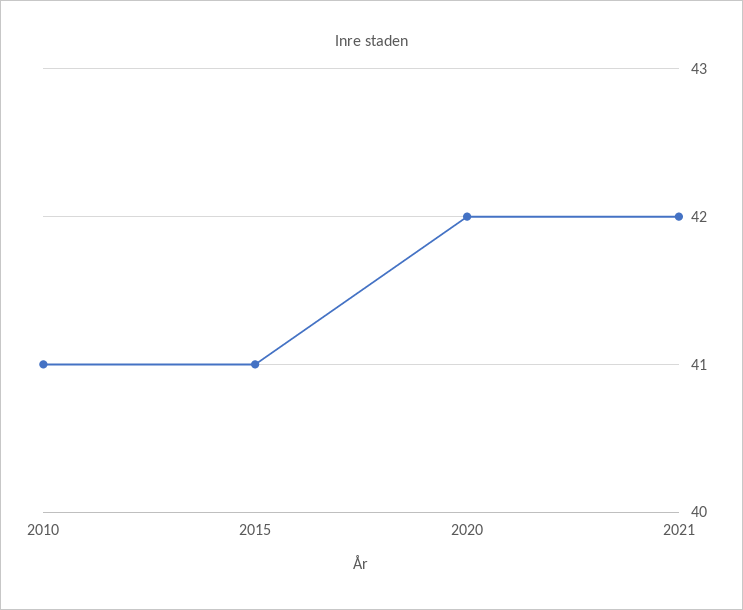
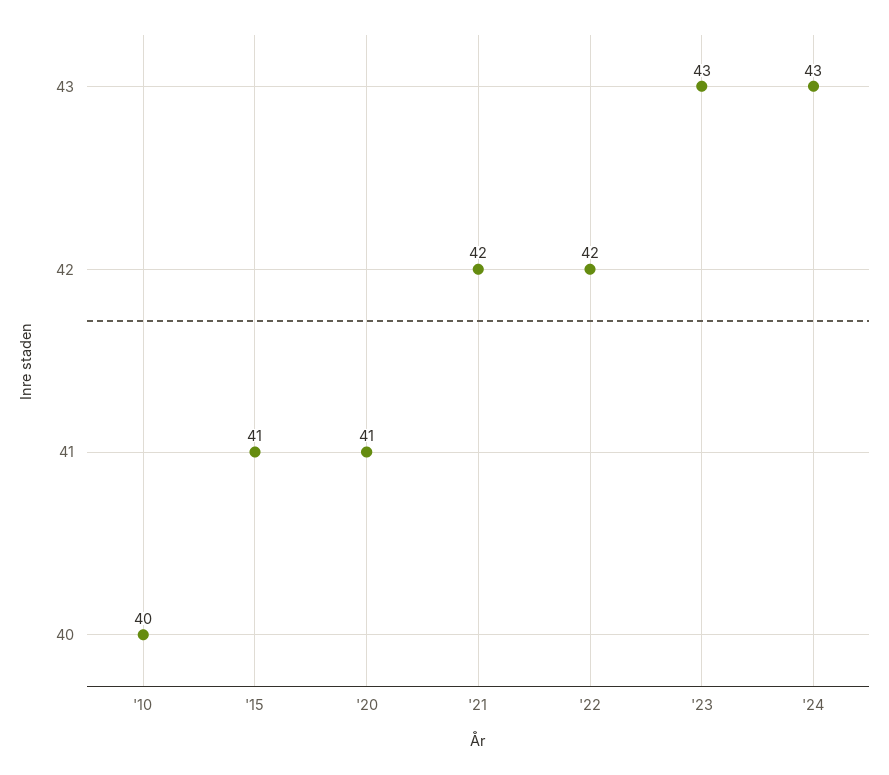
2010: 41 -> 40
2020: 42 -> 41
'22: none -> 42
'23: none -> 43
'24: none -> 43

